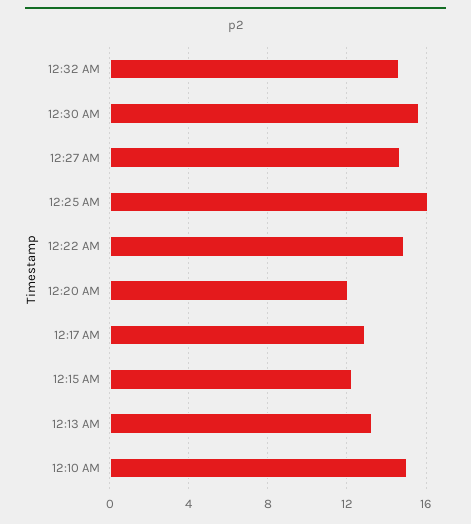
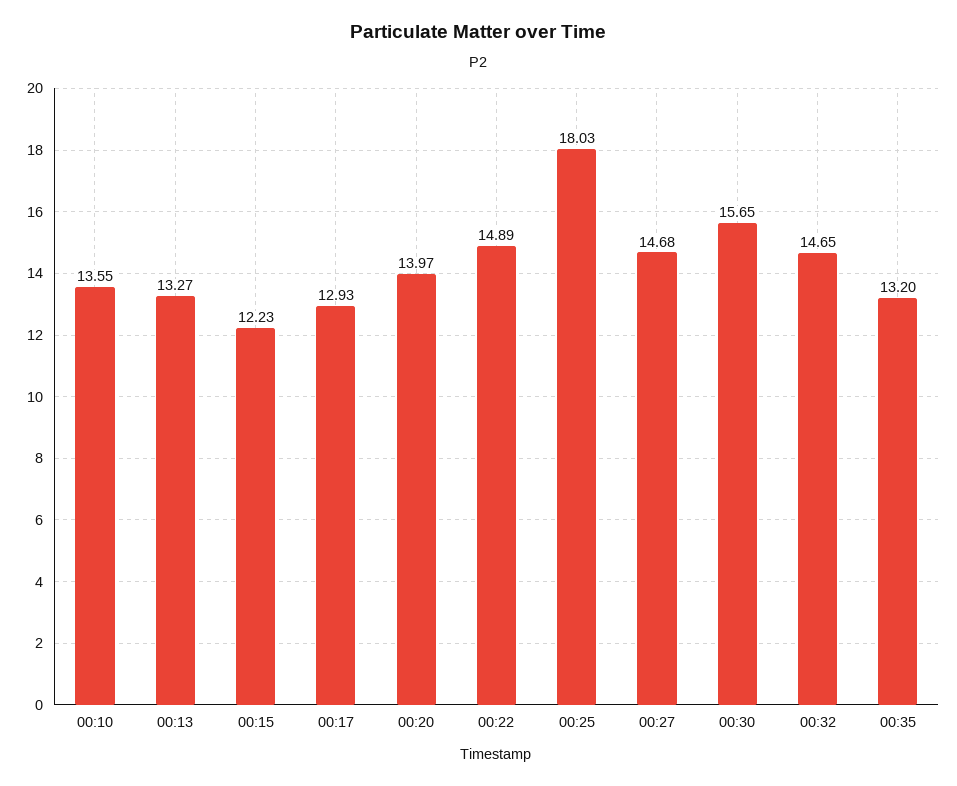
12:25 AM: 16 -> 18.03
12:20 AM: 12 -> 13.97
12:10 AM: 15 -> 13.55
00:35: none -> 13.2

